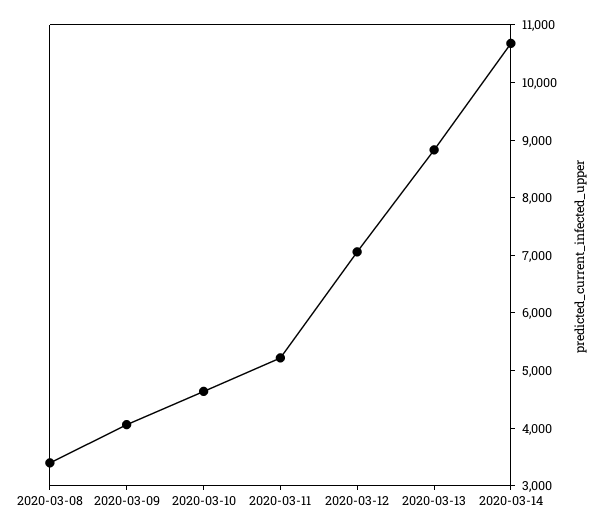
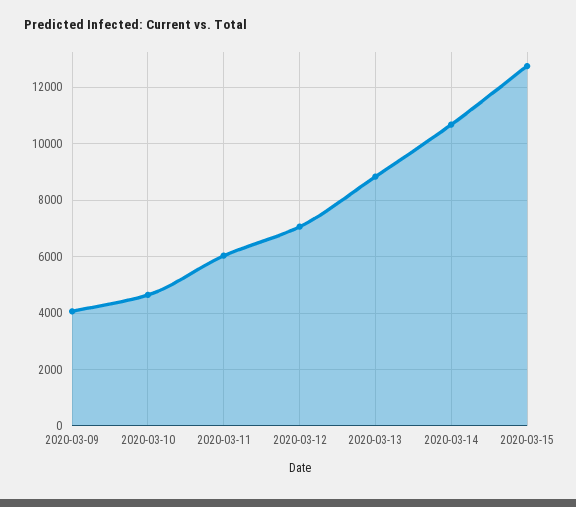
2020-03-08: 3400 -> none
2020-03-11: 5200 -> 6000
2020-03-15: none -> 12750

